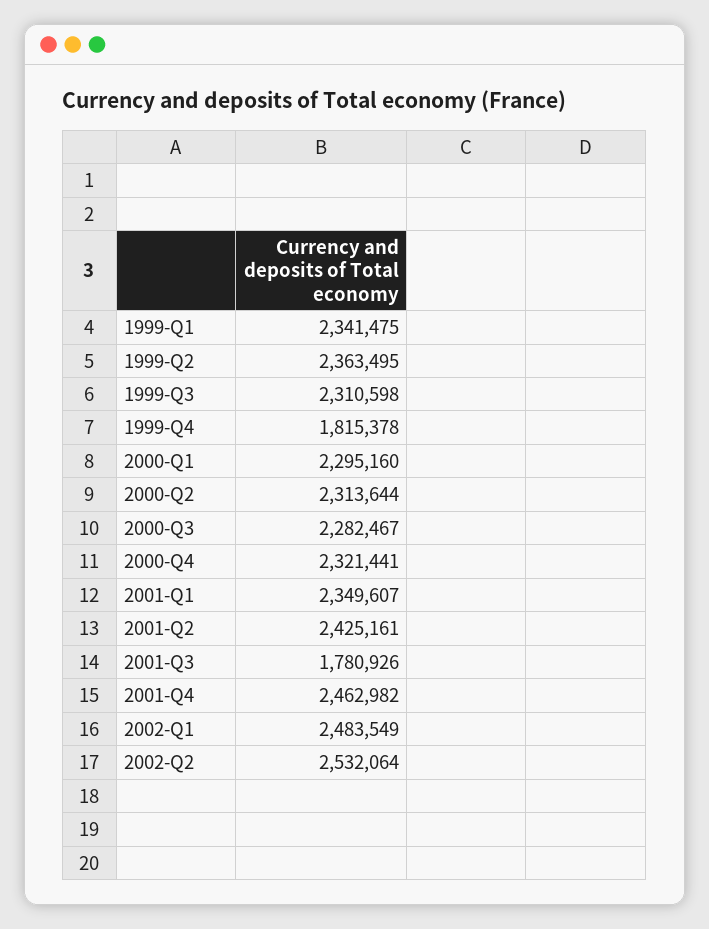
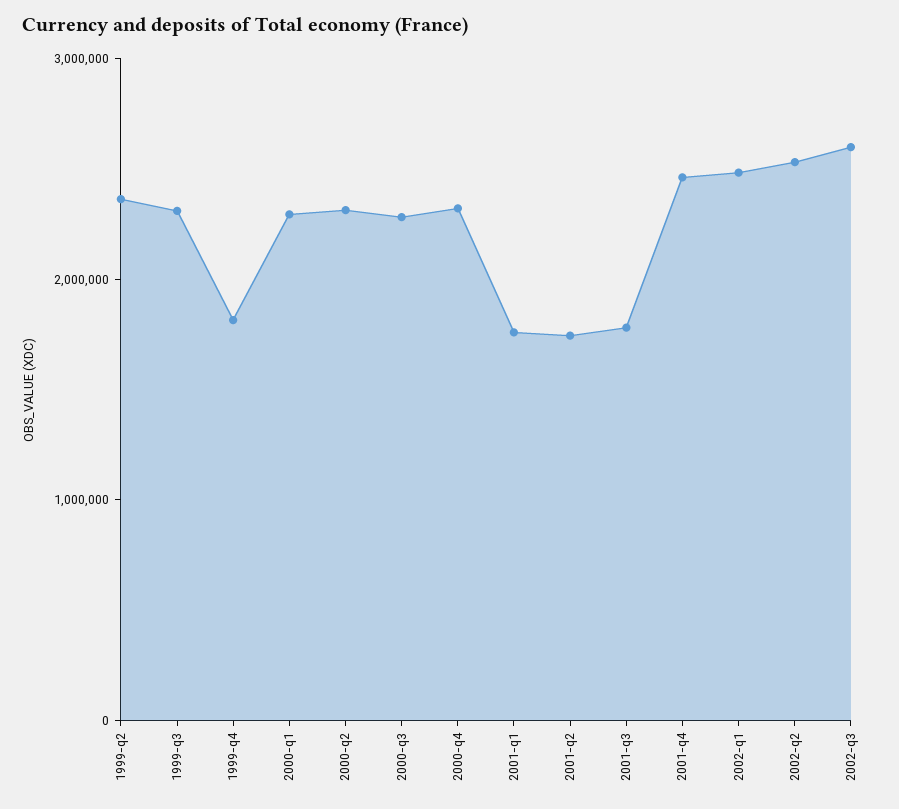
1999-Q1: 2341475 -> none
2001-Q1: 2349607 -> 1800000
2001-Q2: 2425161 -> 1800000
2002-q3: none -> 2600000

